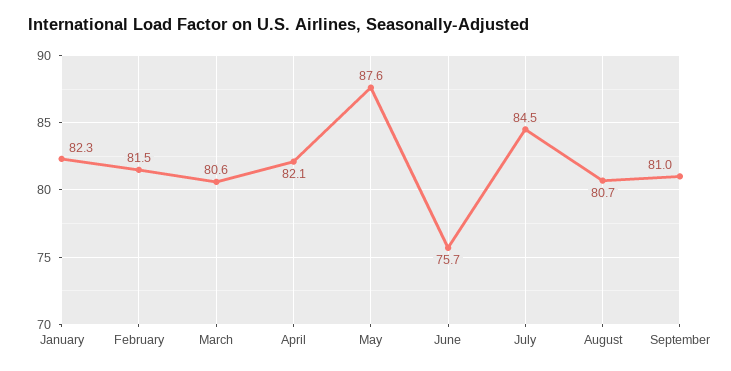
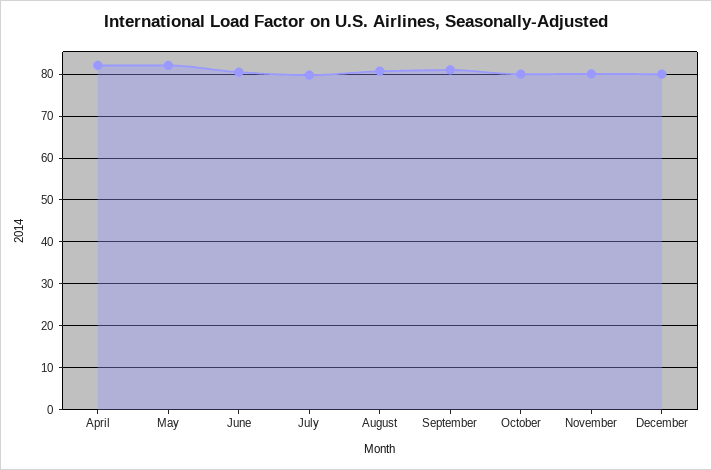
January: 82.3 -> none
February: 81.5 -> none
March: 80.6 -> none
May: 87.6 -> 82
June: 75.7 -> 80
July: 84.5 -> 80
October: none -> 80
November: none -> 80
December: none -> 80

